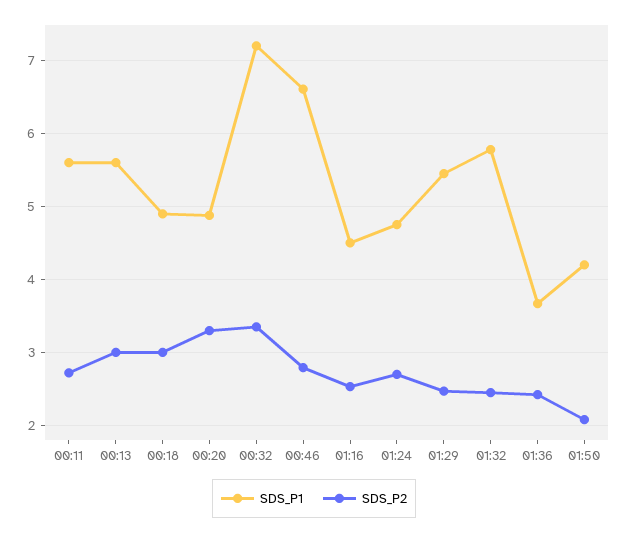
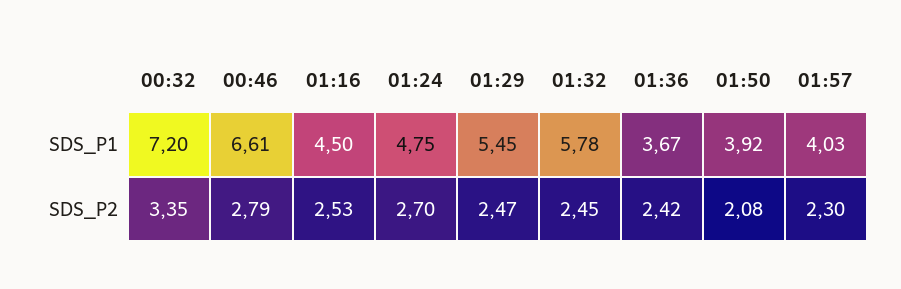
SDS_P1, 00:11: 5.6 -> none
SDS_P2, 00:11: 2.7 -> none
SDS_P1, 00:13: 5.6 -> none
SDS_P2, 00:13: 3 -> none
SDS_P1, 00:18: 4.9 -> none
SDS_P2, 00:18: 3 -> none
SDS_P1, 00:20: 4.9 -> none
SDS_P2, 00:20: 3.3 -> none
SDS_P1, 01:50: 4.2 -> 3.92
SDS_P1, 01:57: none -> 4.03
SDS_P2, 01:57: none -> 2.3

